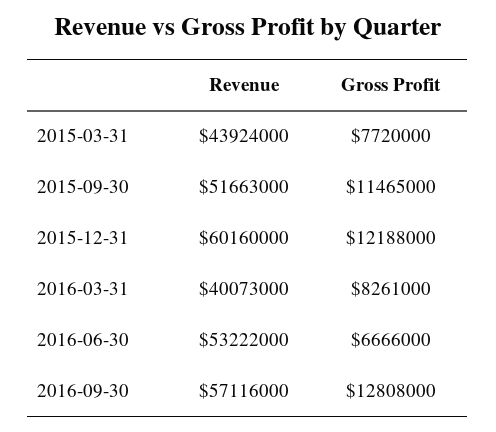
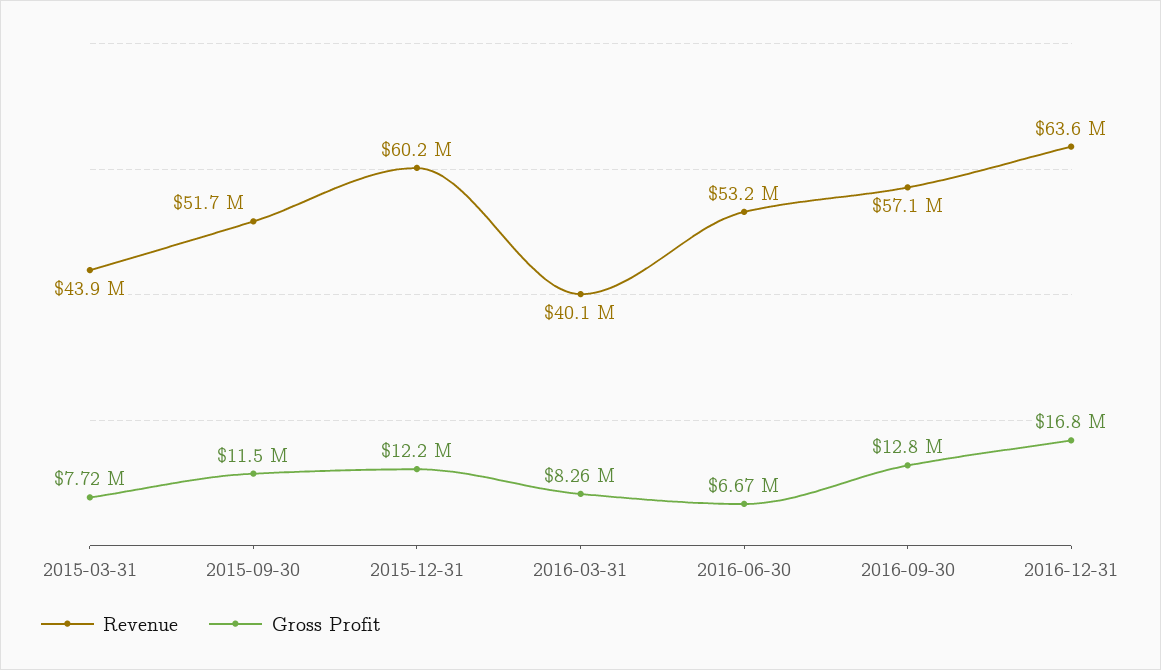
Revenue, 2016-12-31: none -> 63600000
Gross Profit, 2016-12-31: none -> 16800000

